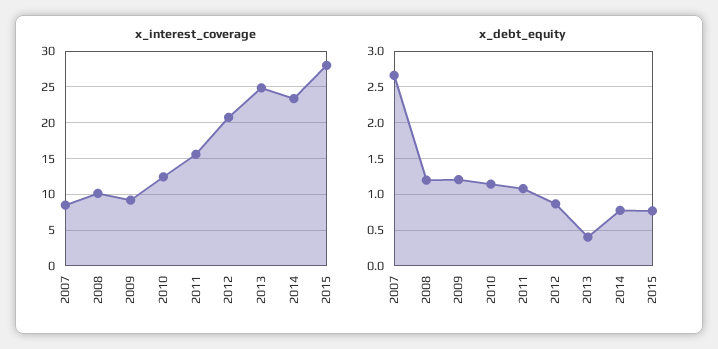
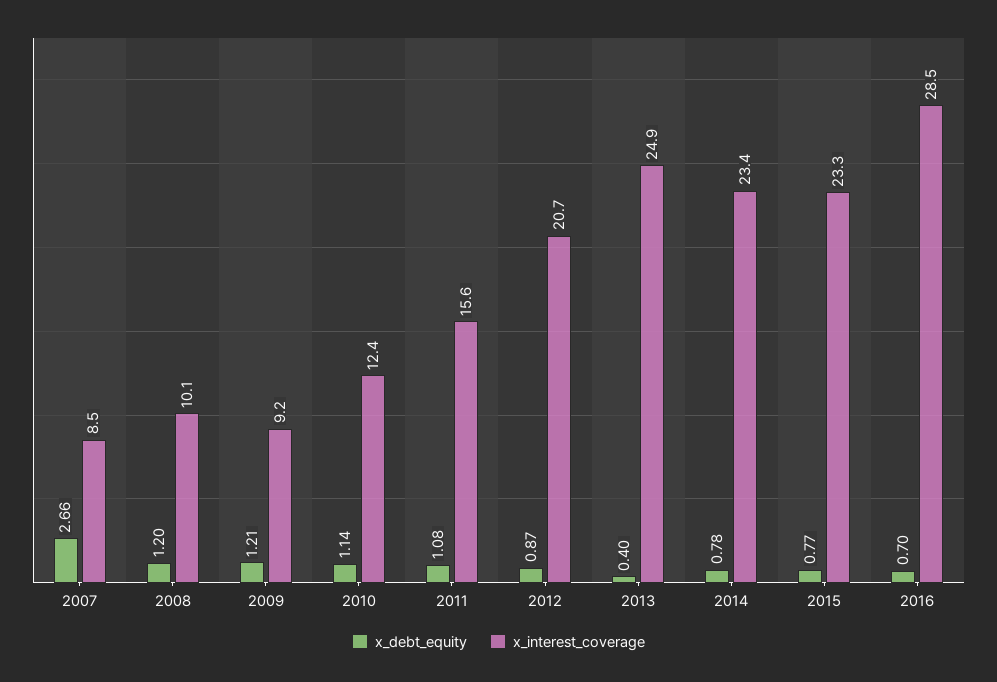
x_interest_coverage, 2015: 28 -> 23.3
x_debt_equity, 2016: none -> 0.7
x_interest_coverage, 2016: none -> 28.5

